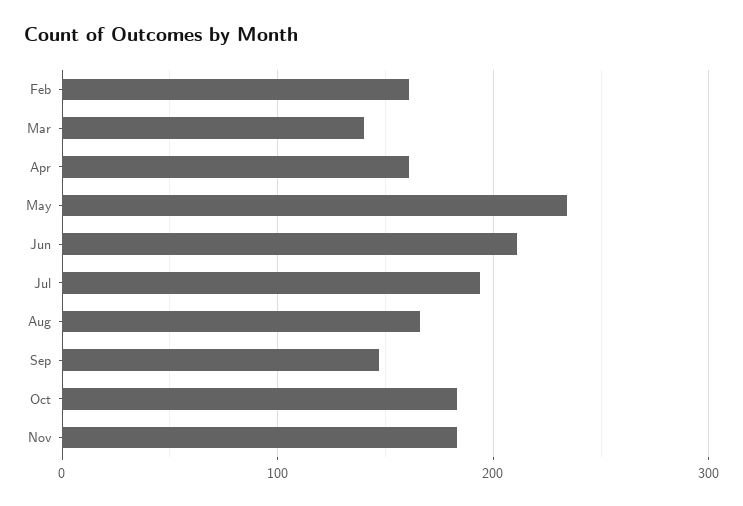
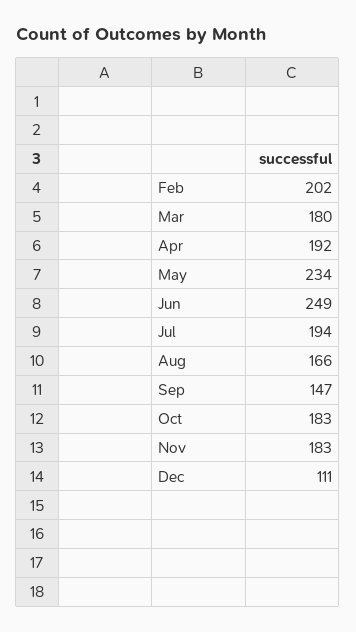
Feb: 160 -> 202
Mar: 140 -> 180
Apr: 160 -> 192
Jun: 210 -> 249
Dec: none -> 111

